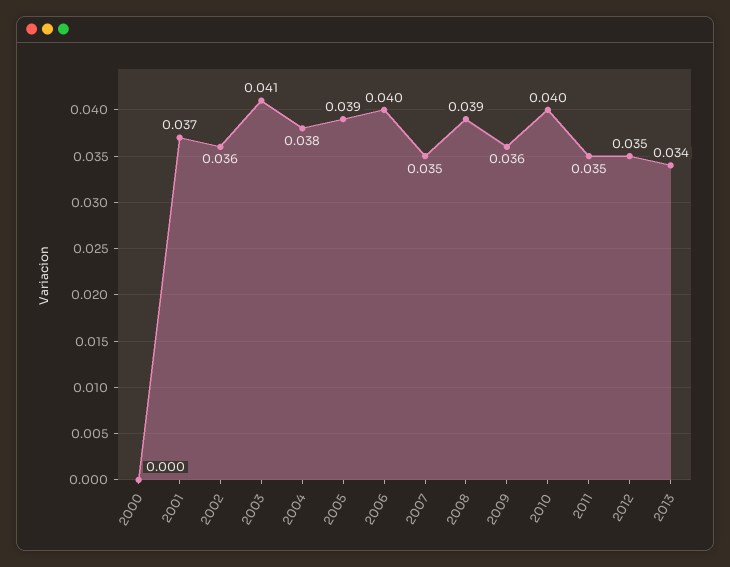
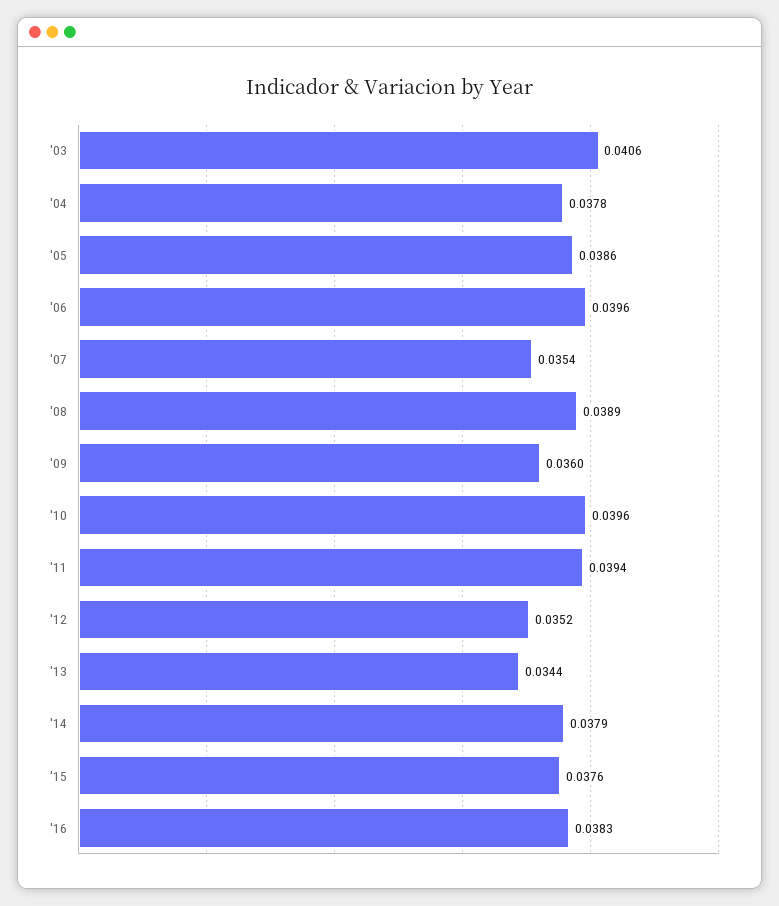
2000: 0 -> none
2001: 0.037 -> none
2002: 0.036 -> none
2011: 0.035 -> 0.0394
'14: none -> 0.0379
'15: none -> 0.0376
'16: none -> 0.0383

